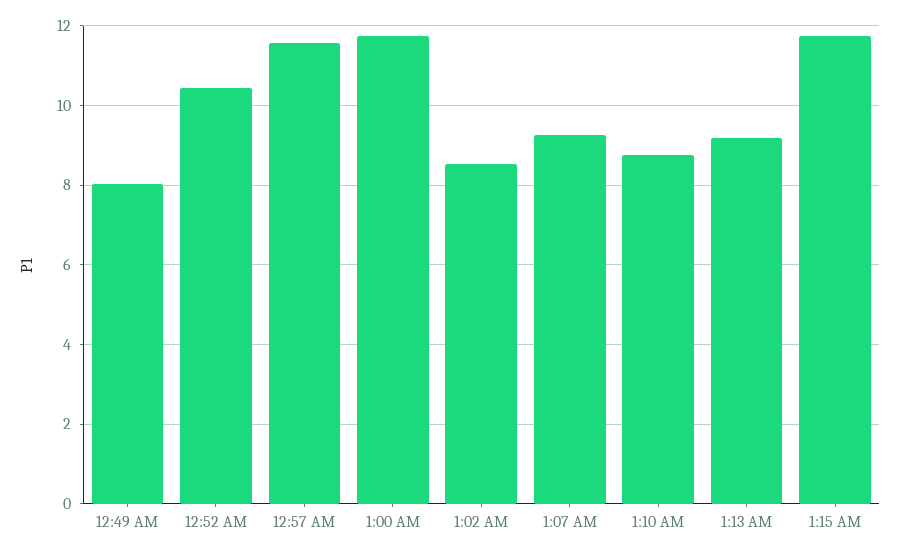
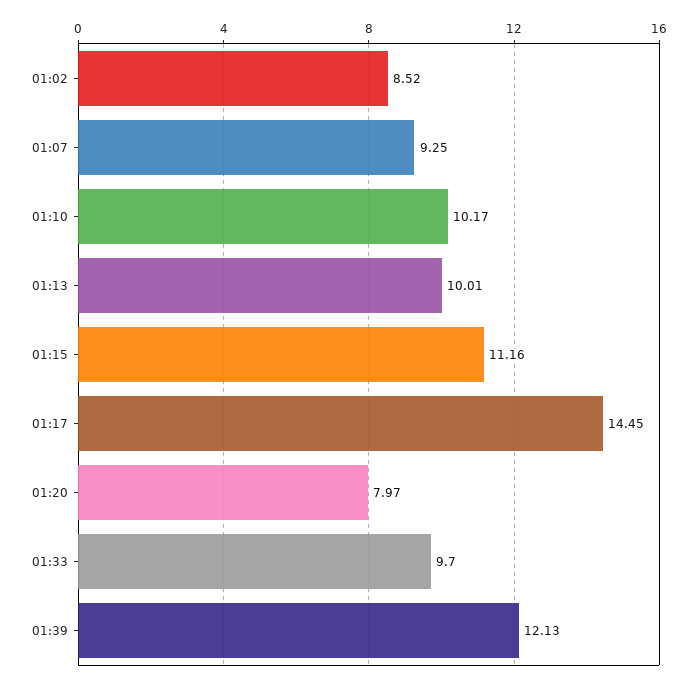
12:49 AM: 8 -> none
12:52 AM: 10.4 -> none
12:57 AM: 11.6 -> none
1:00 AM: 11.8 -> none
1:10 AM: 8.8 -> 10.17
1:13 AM: 9.2 -> 10.01
1:15 AM: 11.8 -> 11.16
01:17: none -> 14.45
01:20: none -> 7.97
01:33: none -> 9.7
01:39: none -> 12.13

